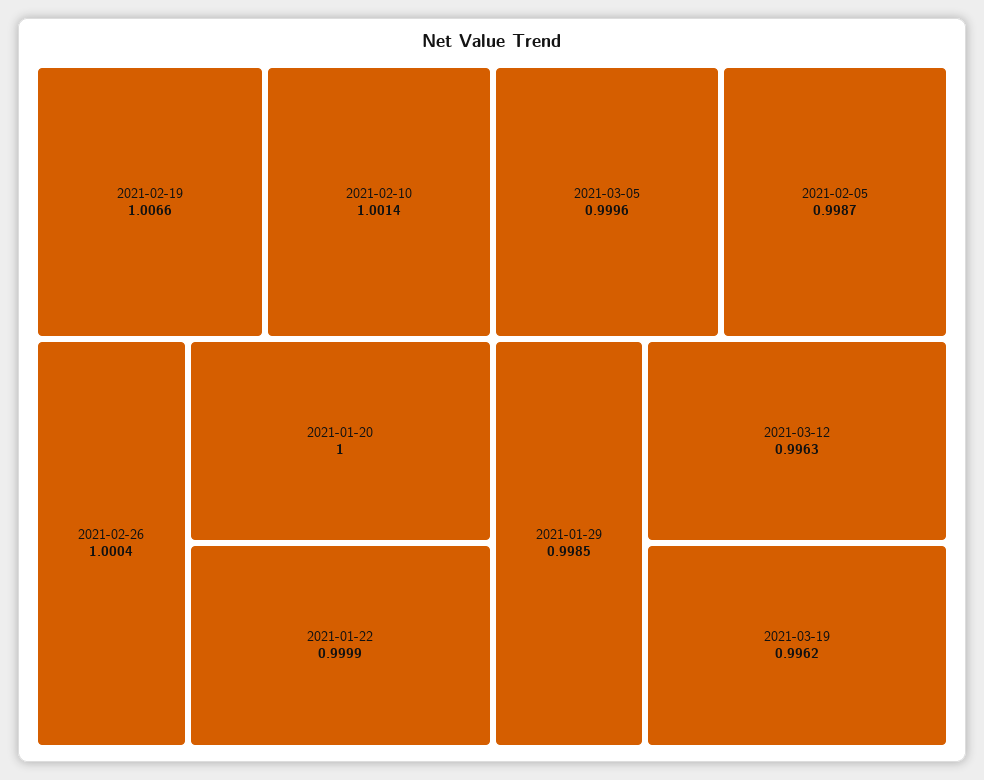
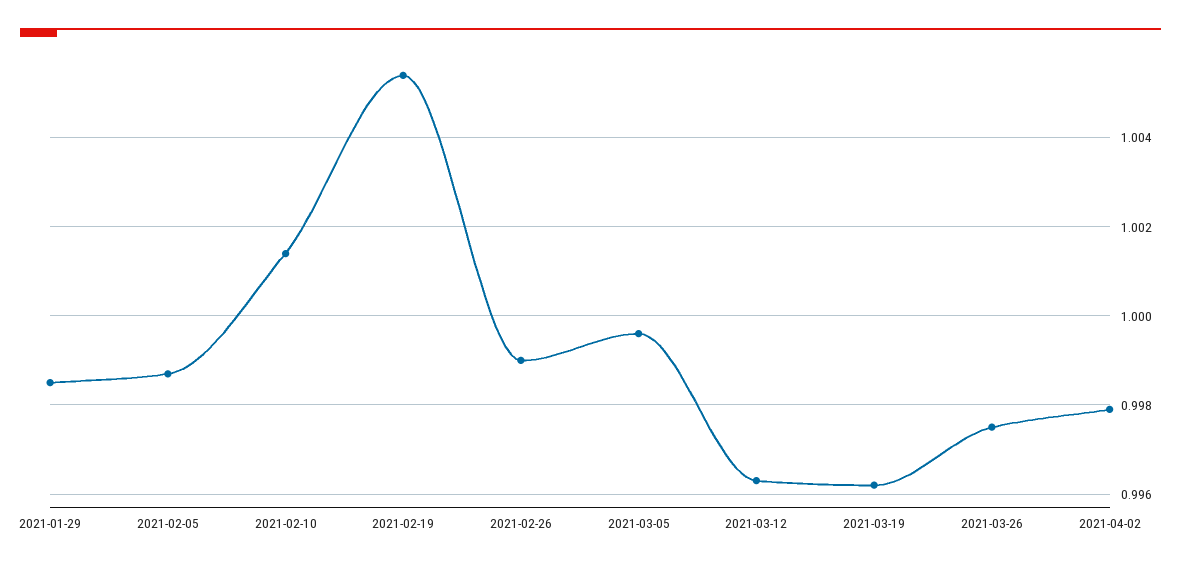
2021-02-19: 1.0066 -> 1.0055
2021-02-26: 1.0004 -> 0.999
2021-01-20: 1 -> none
2021-01-22: 0.9999 -> none
2021-03-26: none -> 0.9975
2021-04-02: none -> 0.998

